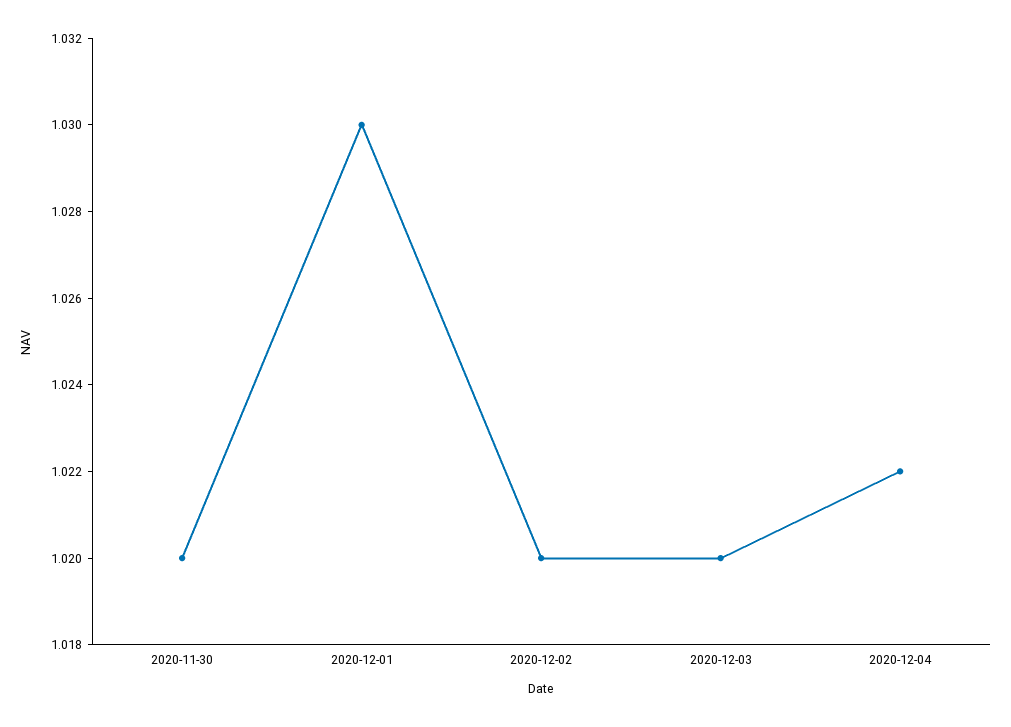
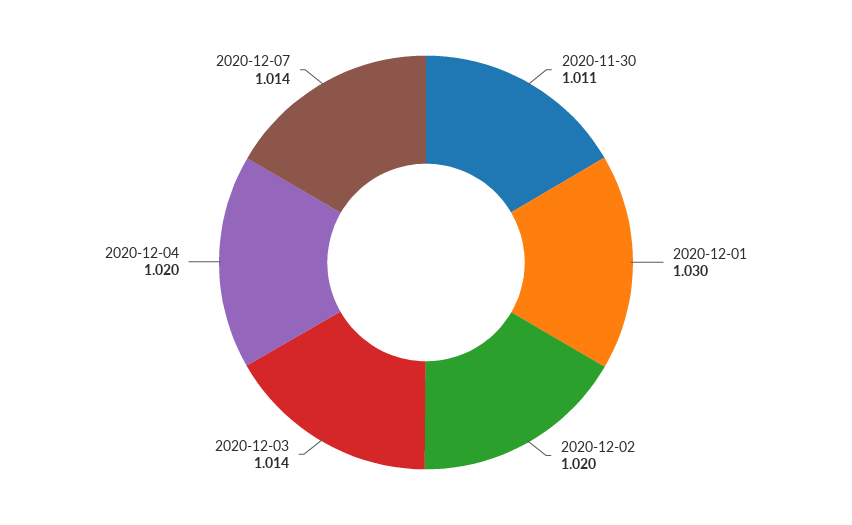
2020-11-30: 1.02 -> 1.011
2020-12-03: 1.02 -> 1.014
2020-12-04: 1.022 -> 1.02
2020-12-07: none -> 1.014

